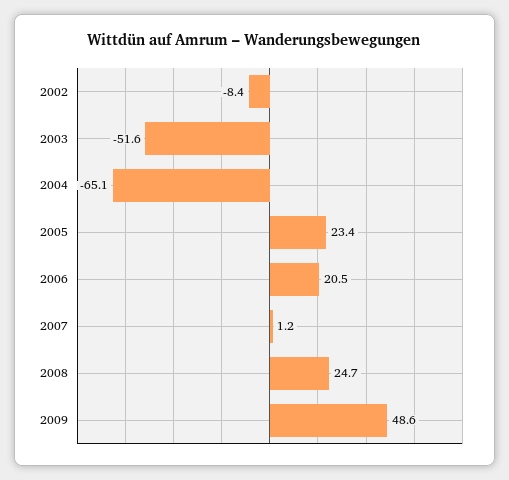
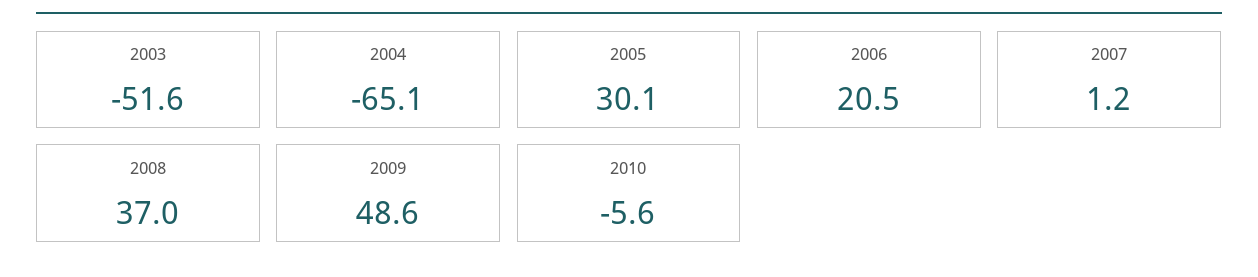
2002: -8.4 -> none
2005: 23.4 -> 30.1
2008: 24.7 -> 37
2010: none -> -5.6

